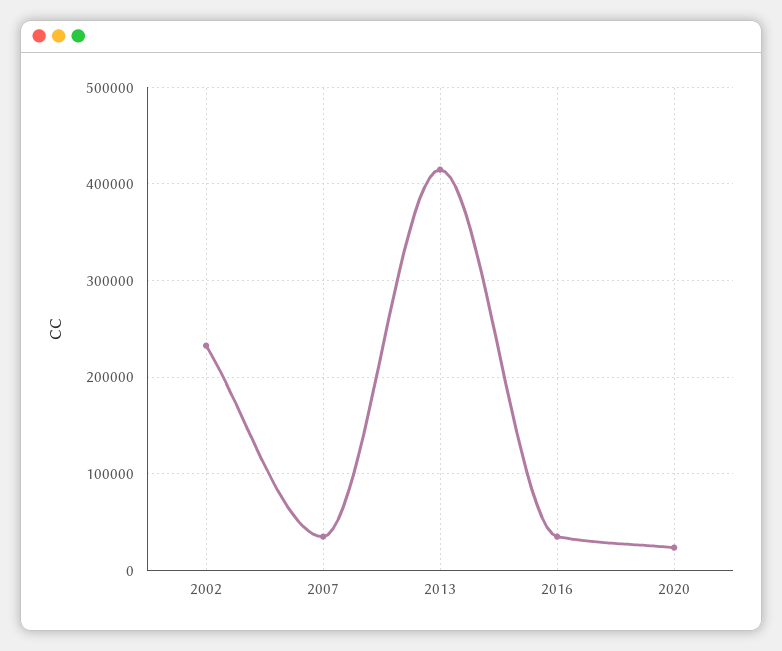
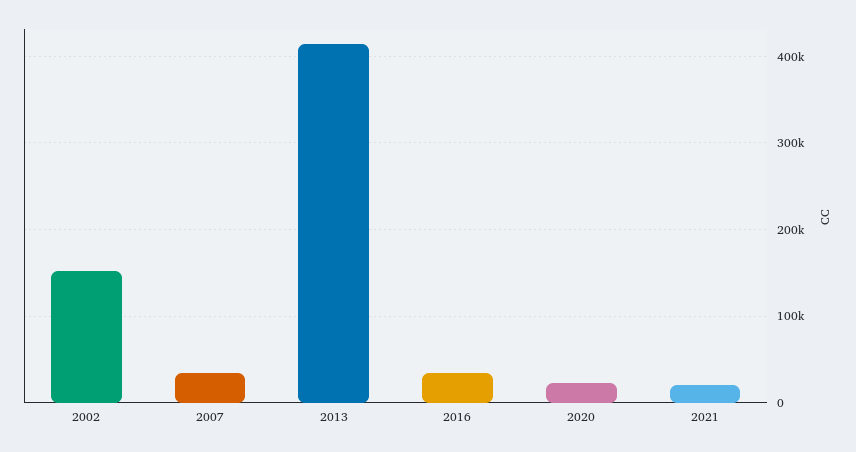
2002: 230000 -> 150000
2021: none -> 20000

